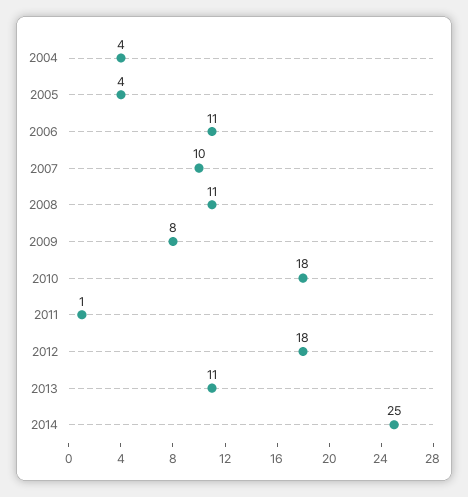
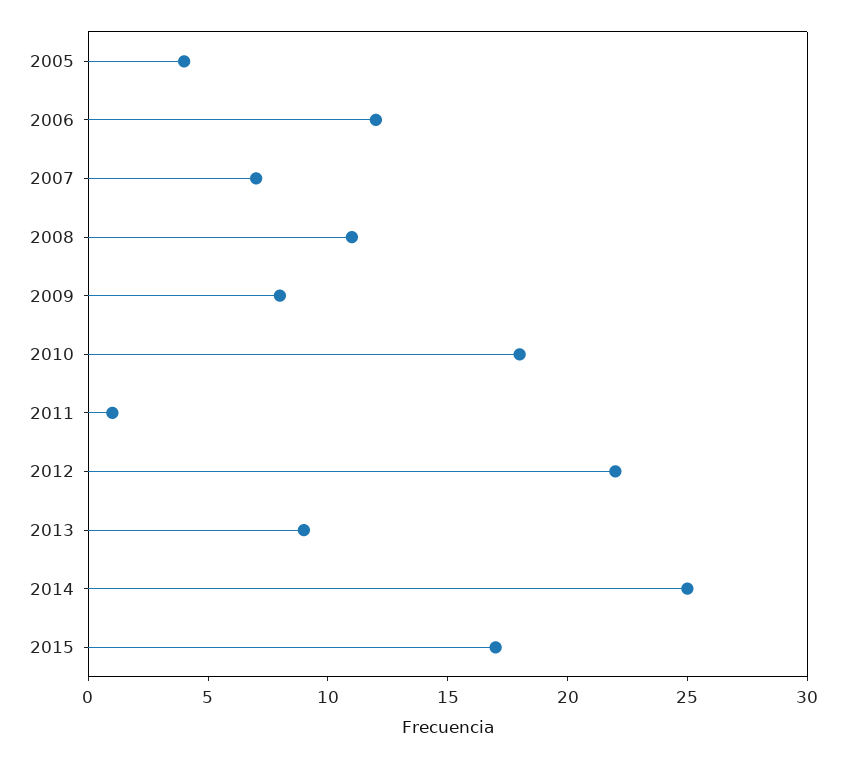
2004: 4 -> none
2006: 11 -> 12
2007: 10 -> 7
2012: 18 -> 22
2013: 11 -> 9
2015: none -> 17

